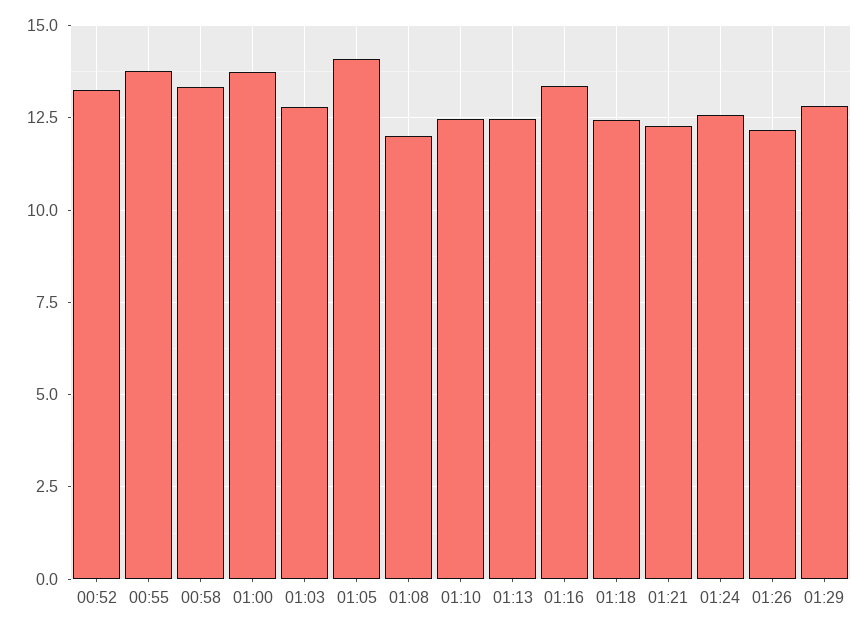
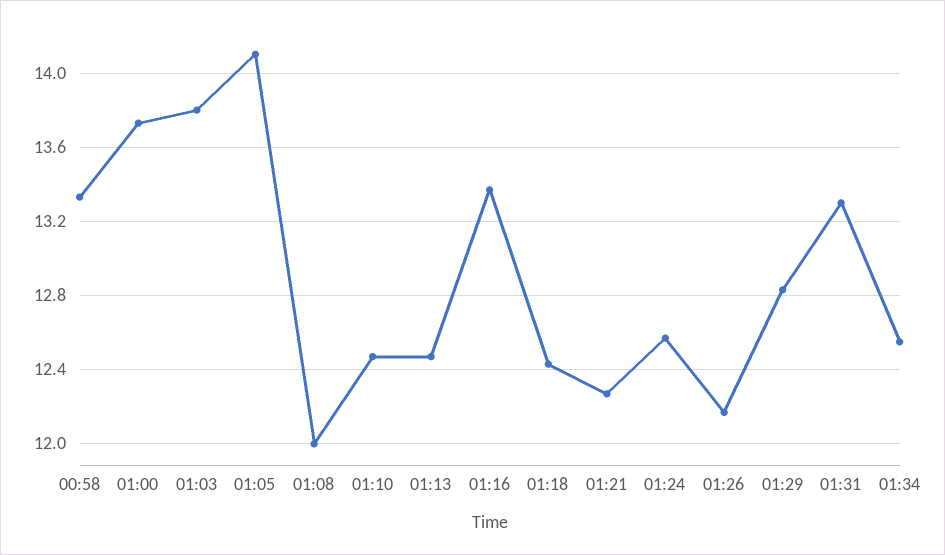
00:52: 13.25 -> none
00:55: 13.75 -> none
01:03: 12.75 -> 13.8
01:31: none -> 13.3
01:34: none -> 12.55

